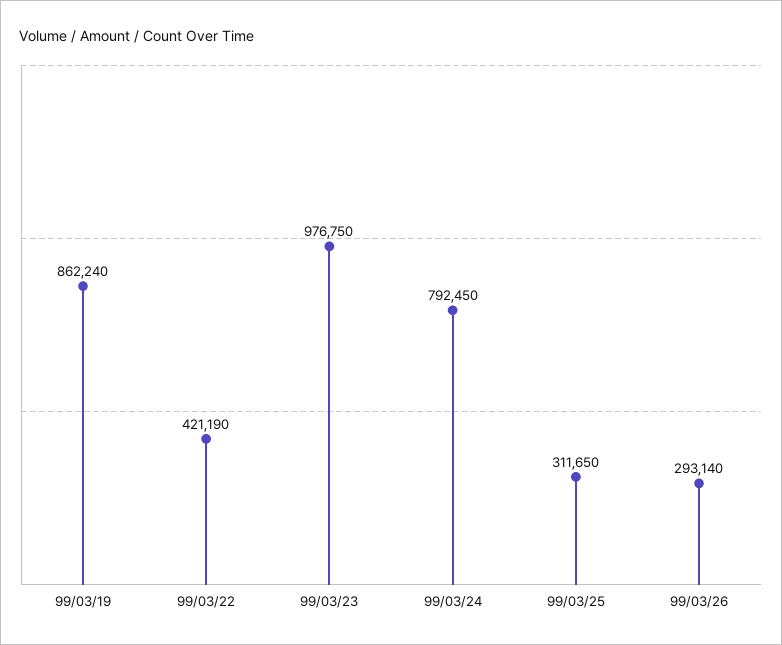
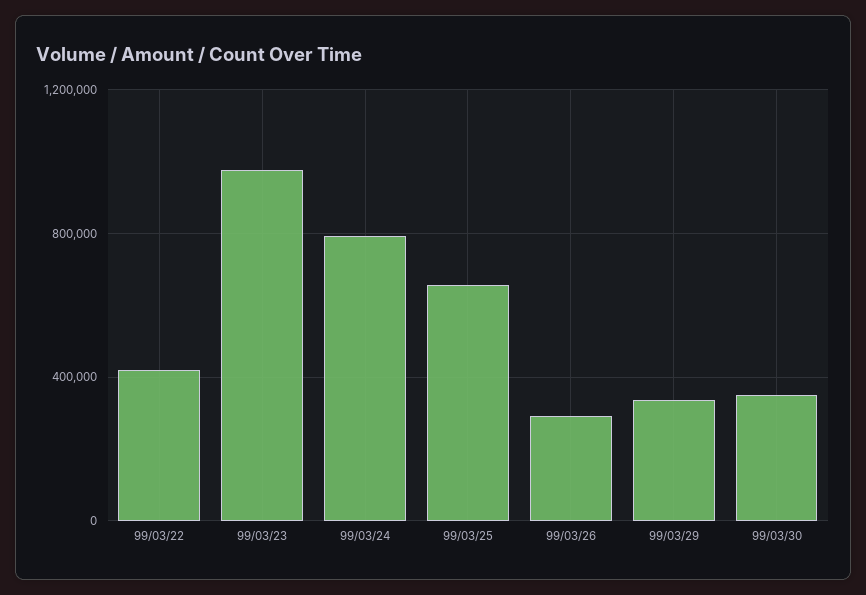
99/03/19: 862240 -> none
99/03/25: 311650 -> 650000
99/03/29: none -> 350000
99/03/30: none -> 350000

